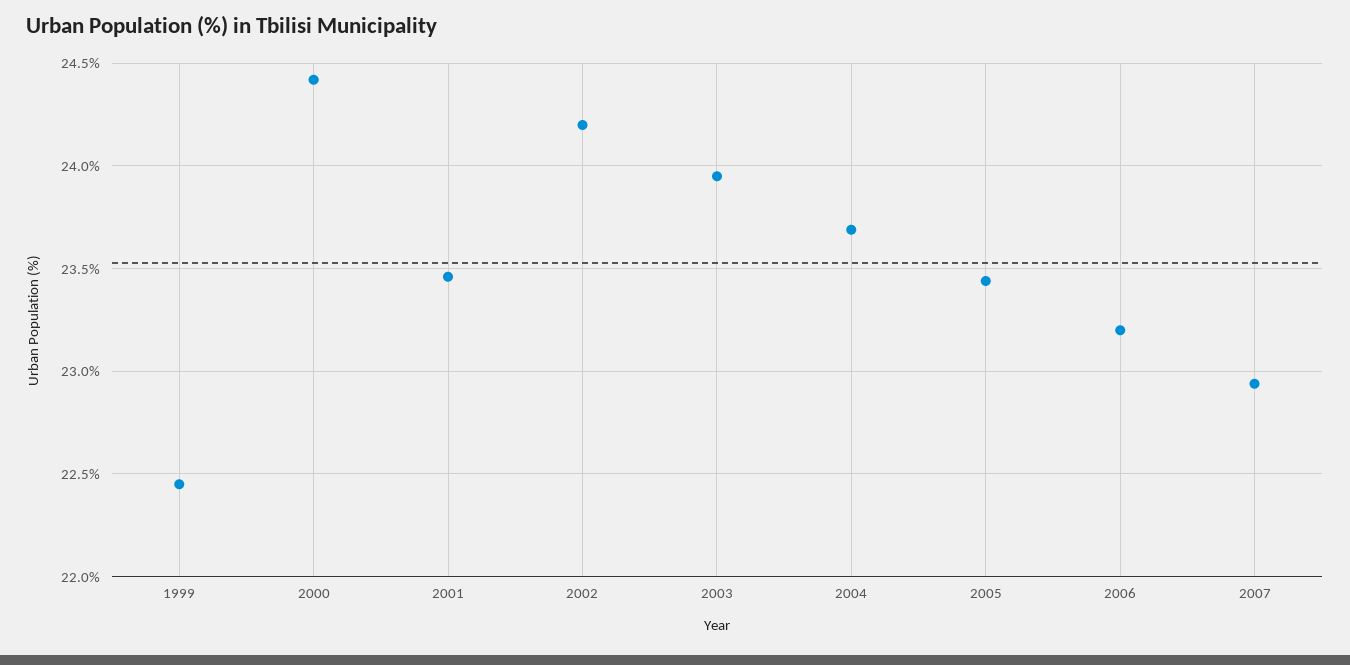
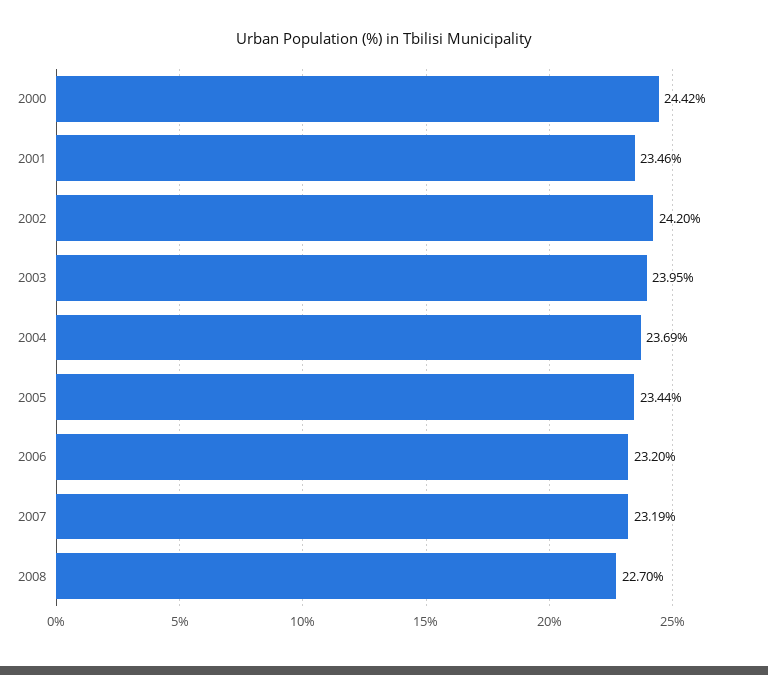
1999: 22.45 -> none
2007: 22.95 -> 23.19
2008: none -> 22.7

